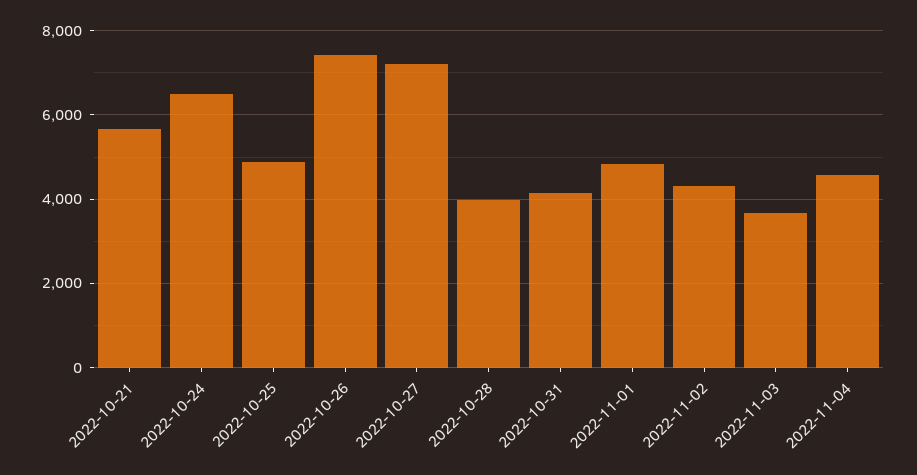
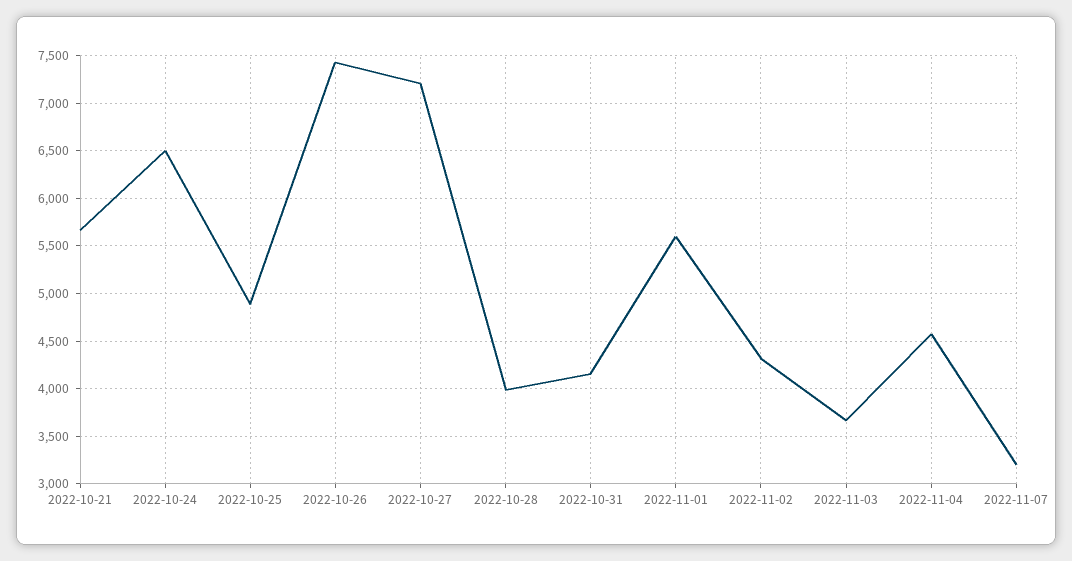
2022-11-01: 4800 -> 5600
2022-11-07: none -> 3200

